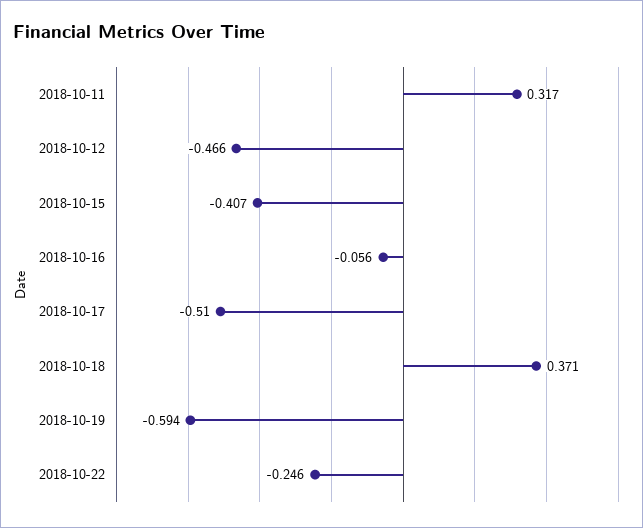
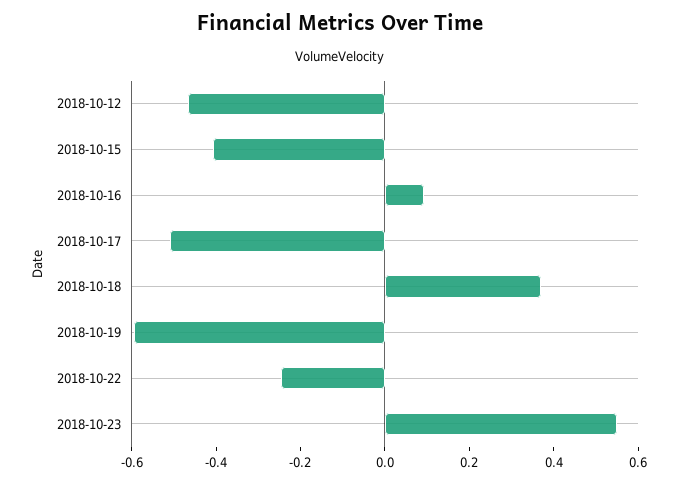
2018-10-11: 0.317 -> none
2018-10-16: -0.056 -> 0.1
2018-10-23: none -> 0.55

